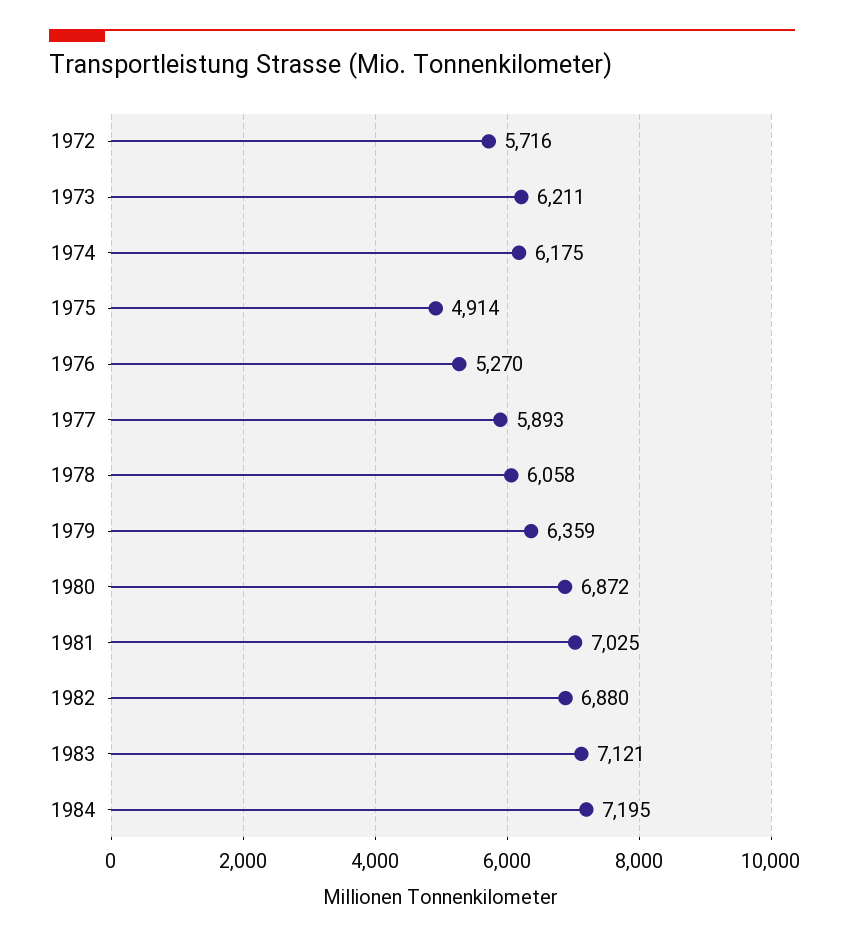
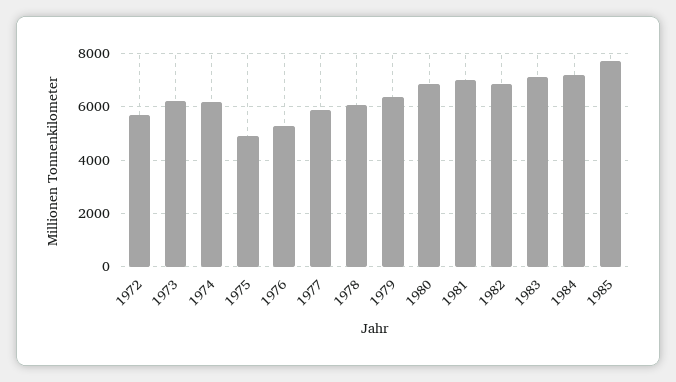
1985: none -> 7750

